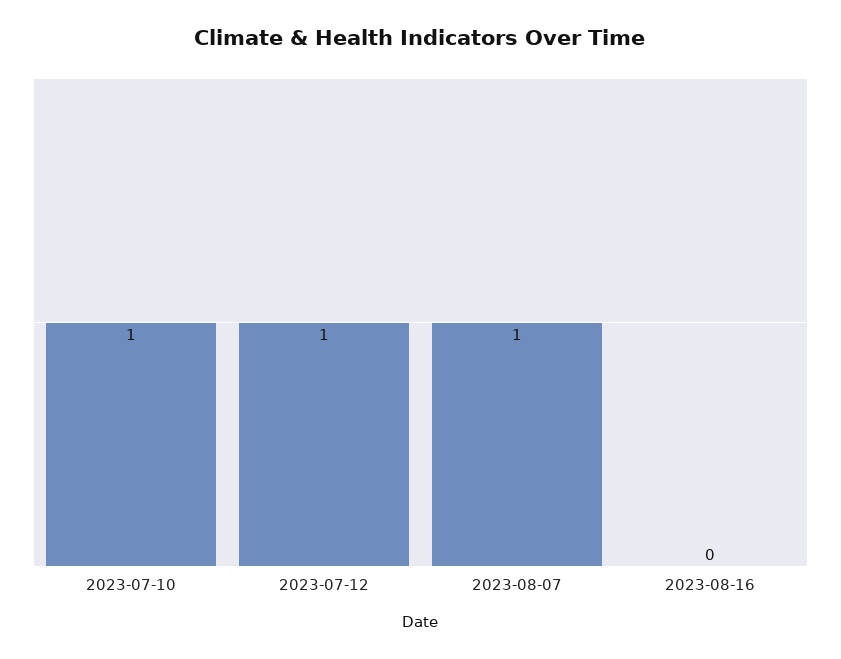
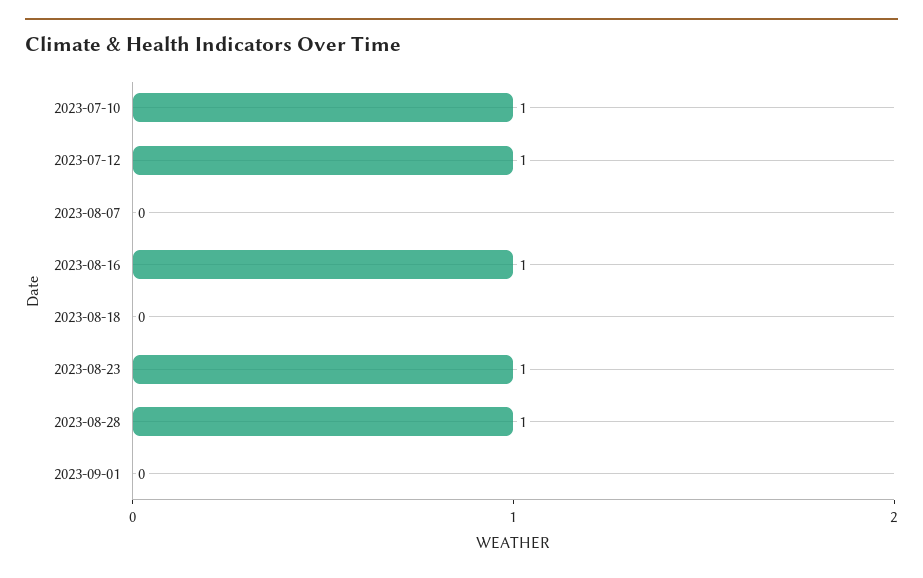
2023-08-07: 1 -> 0
2023-08-16: 0 -> 1
2023-08-18: none -> 0
2023-08-23: none -> 1
2023-08-28: none -> 1
2023-09-01: none -> 0

